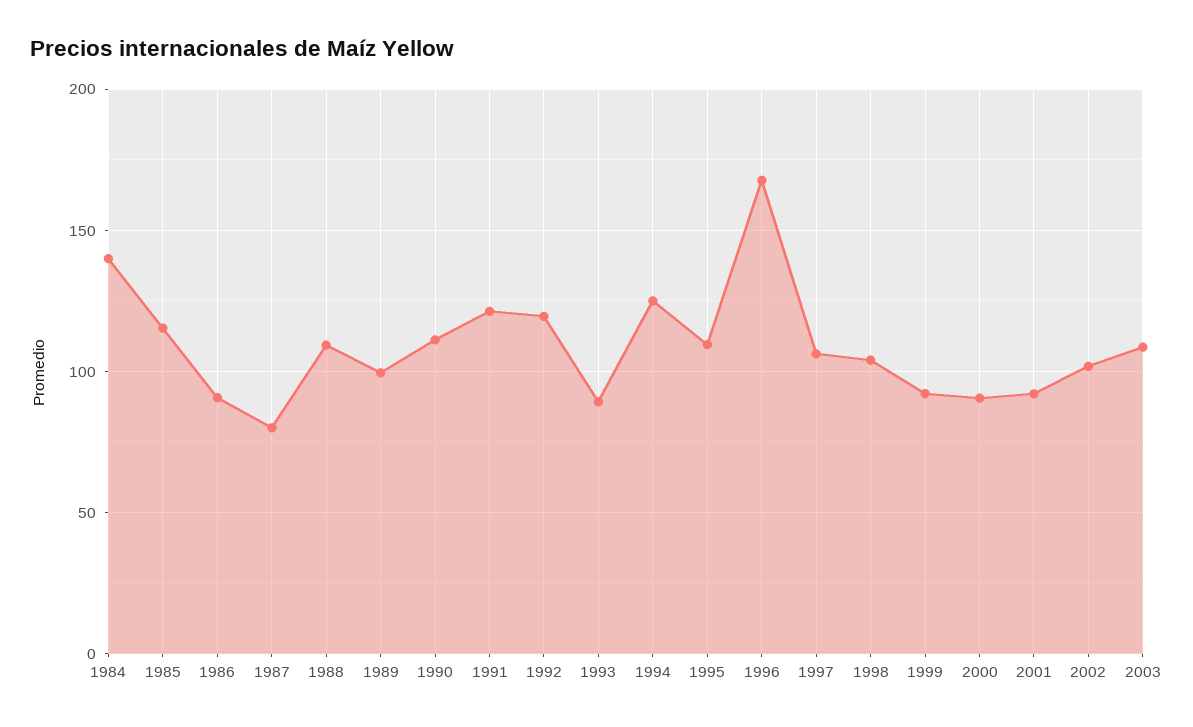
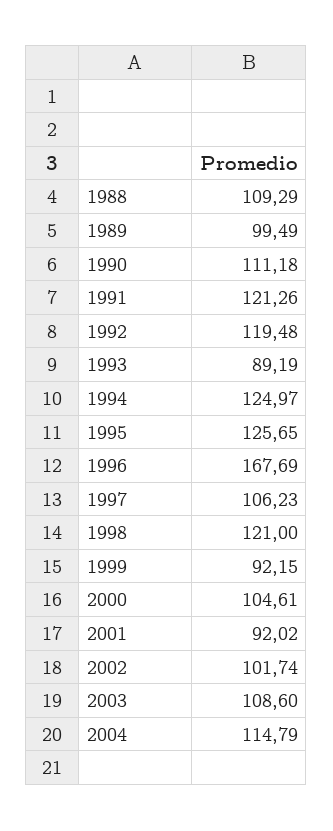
1984: 140 -> none
1985: 115 -> none
1986: 90 -> none
1987: 80 -> none
1995: 110 -> 125.65
1998: 105 -> 121
2000: 90 -> 104.61
2004: none -> 114.79

